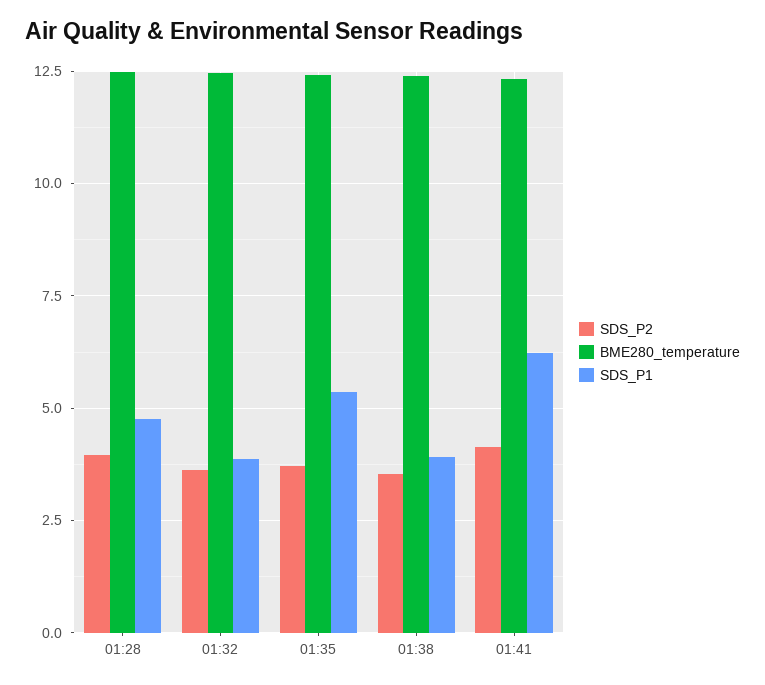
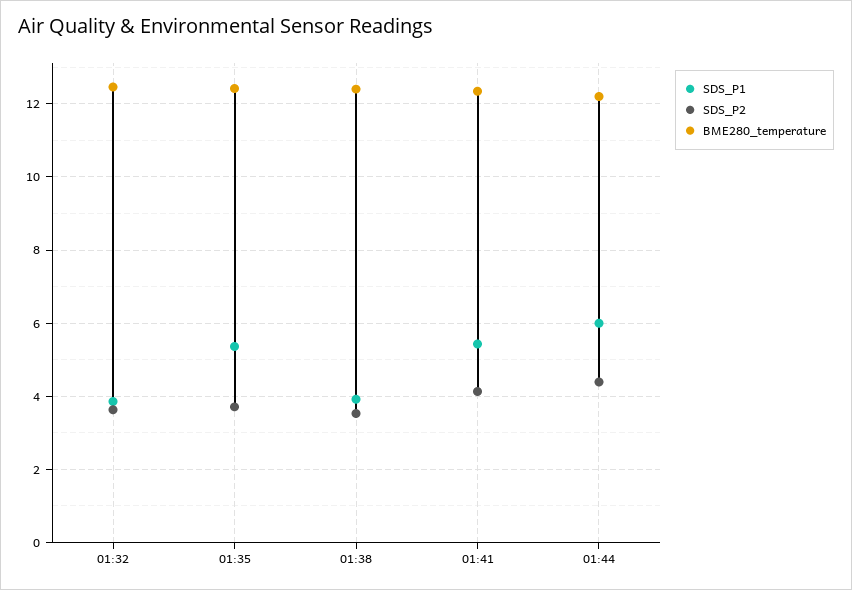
SDS_P2, 01:28: 4 -> none
BME280_temperature, 01:28: 12.5 -> none
SDS_P1, 01:28: 4.75 -> none
SDS_P1, 01:41: 6.25 -> 5.4
SDS_P1, 01:44: none -> 6
SDS_P2, 01:44: none -> 4.4
BME280_temperature, 01:44: none -> 12.2

